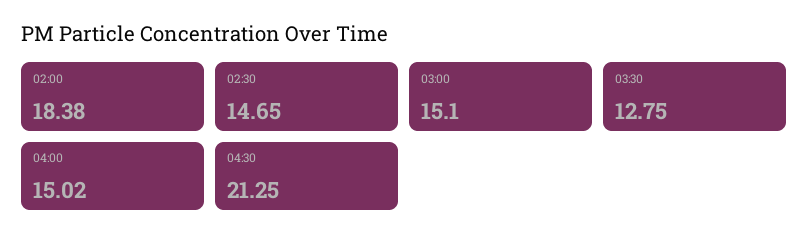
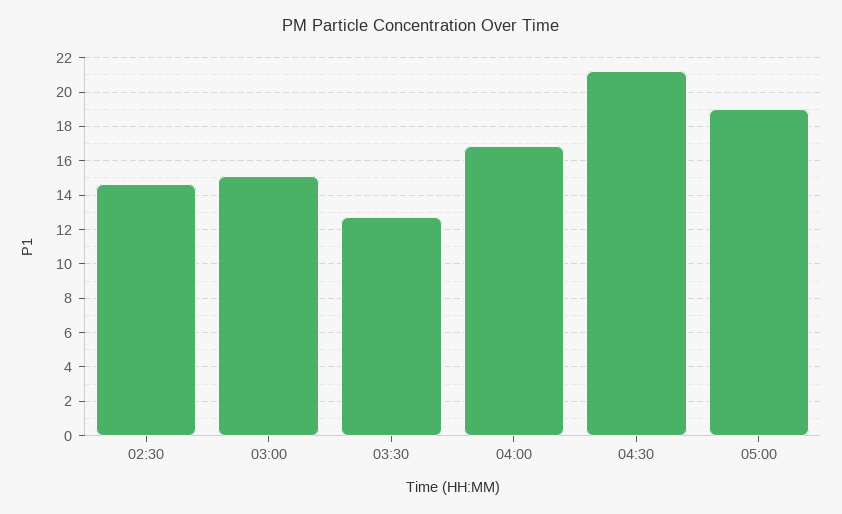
02:00: 18.38 -> none
04:00: 15.02 -> 17
05:00: none -> 19

